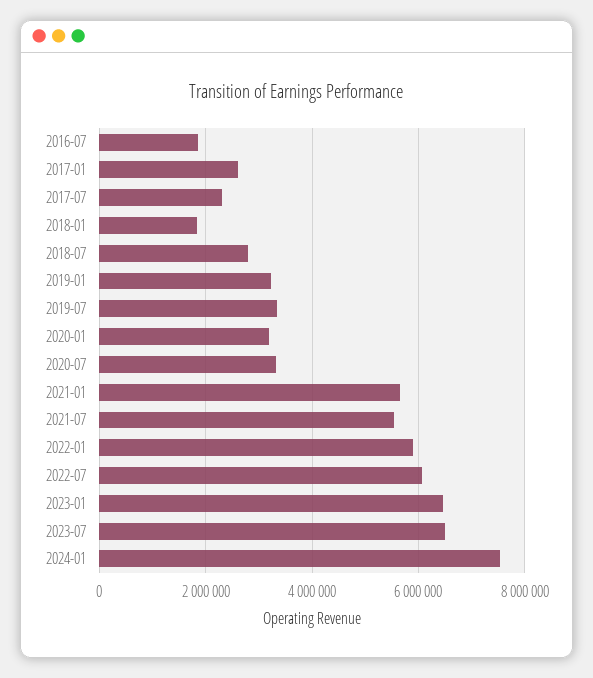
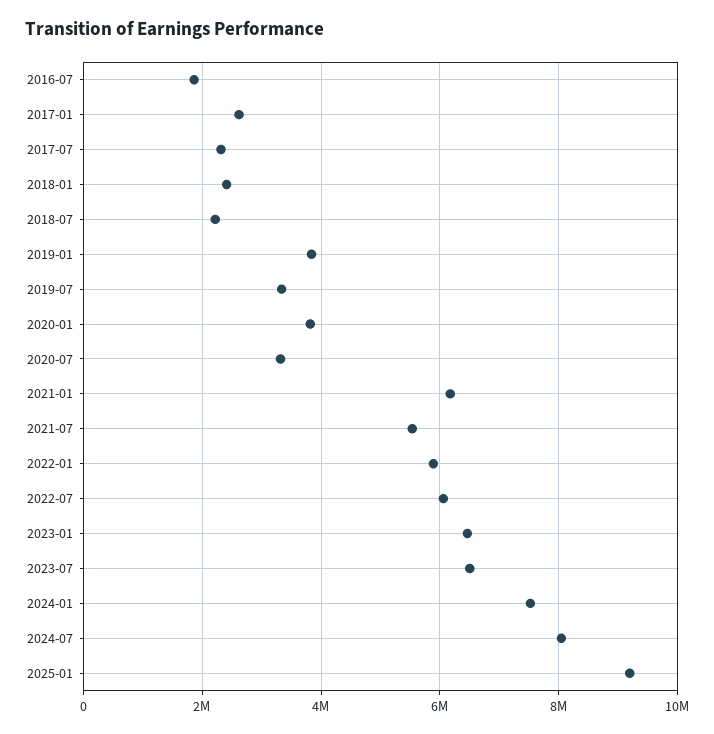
2018-01: 1800000 -> 2400000
2018-07: 2800000 -> 2200000
2019-01: 3200000 -> 3800000
2020-01: 3200000 -> 3800000
2021-01: 5600000 -> 6200000
2024-07: none -> 8000000
2025-01: none -> 9200000

